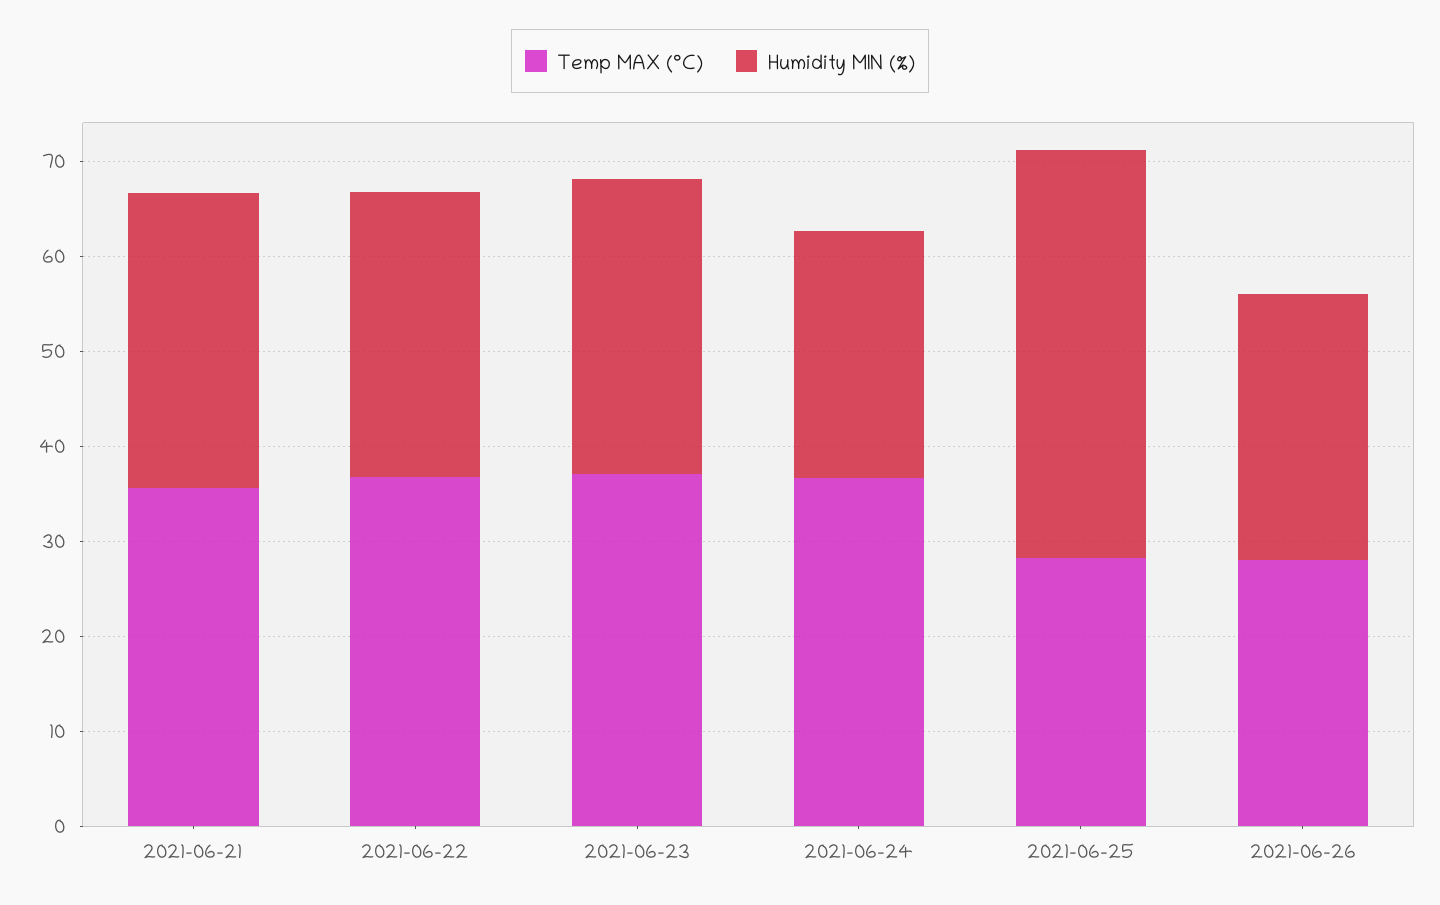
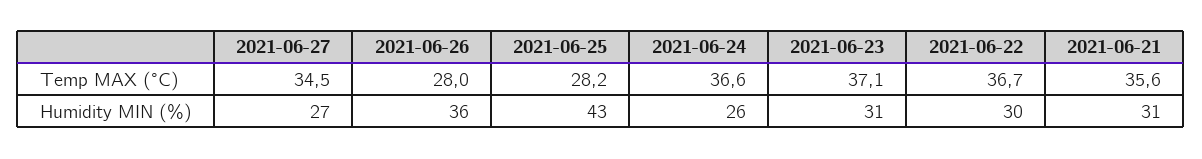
Humidity MIN (%), 2021-06-26: 28 -> 36
Temp MAX (°C), 2021-06-27: none -> 34.5
Humidity MIN (%), 2021-06-27: none -> 27

